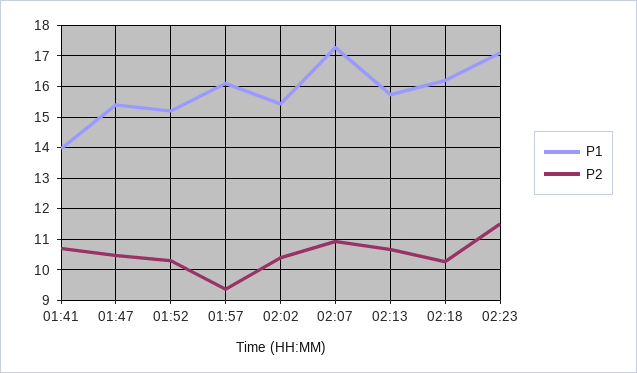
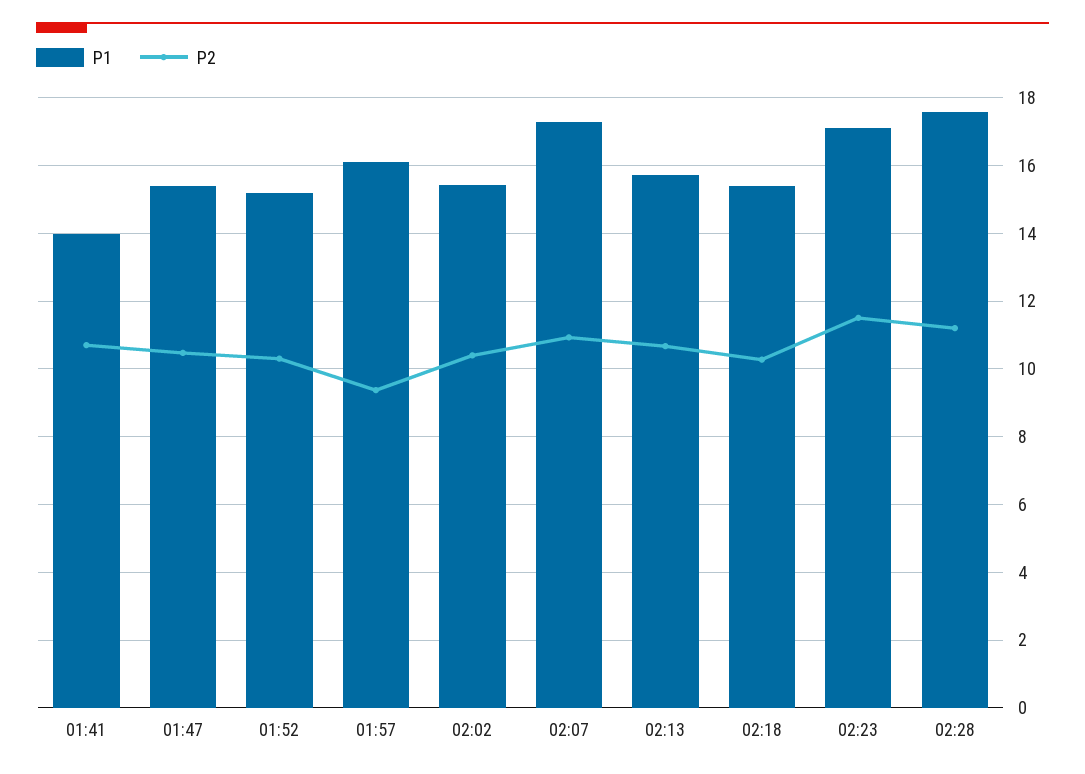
P1, 02:18: 16.2 -> 15.4
P1, 02:28: none -> 17.6
P2, 02:28: none -> 11.2

